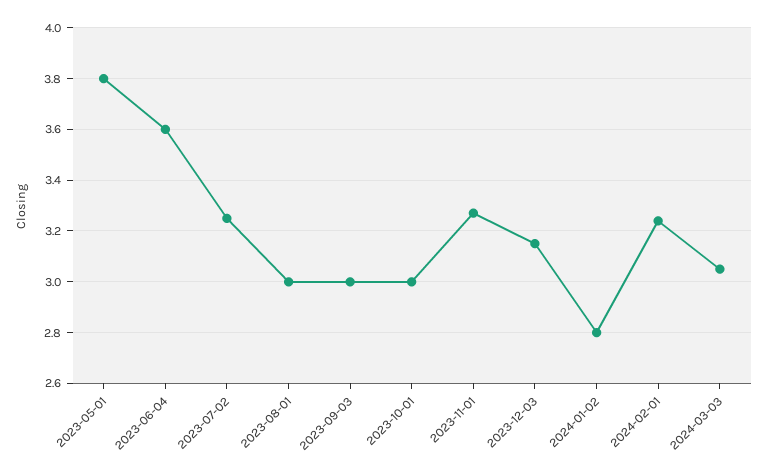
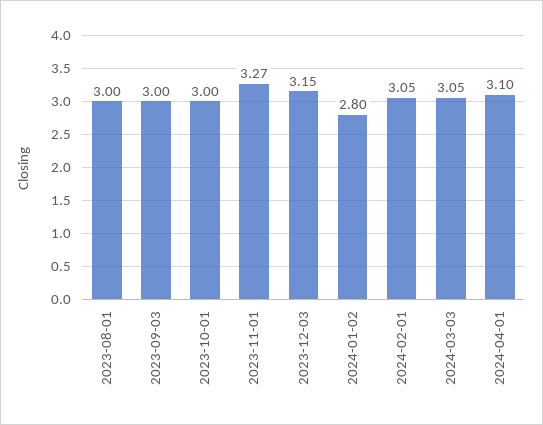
2023-05-01: 3.8 -> none
2023-06-04: 3.6 -> none
2023-07-02: 3.25 -> none
2024-02-01: 3.25 -> 3.05
2024-04-01: none -> 3.1

